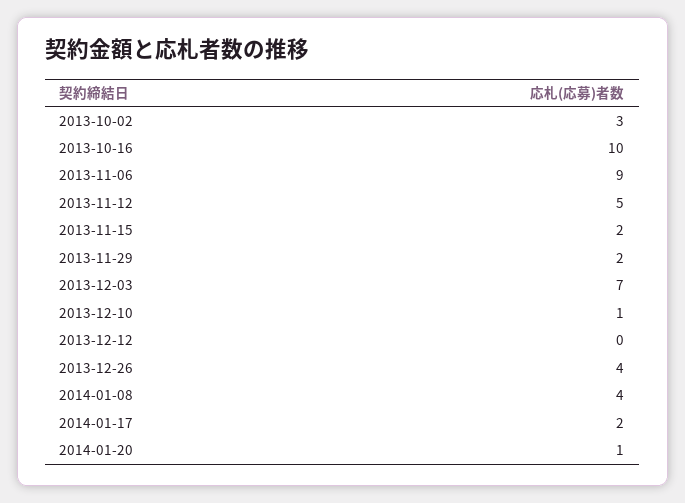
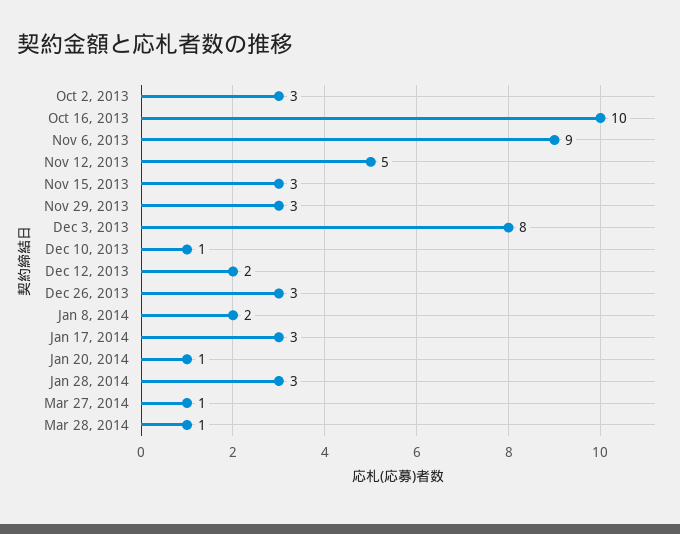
2013-11-15: 2 -> 3
2013-11-29: 2 -> 3
2013-12-03: 7 -> 8
2013-12-12: 0 -> 2
2013-12-26: 4 -> 3
2014-01-08: 4 -> 2
2014-01-17: 2 -> 3
Jan 28, 2014: none -> 3
Mar 27, 2014: none -> 1
Mar 28, 2014: none -> 1

